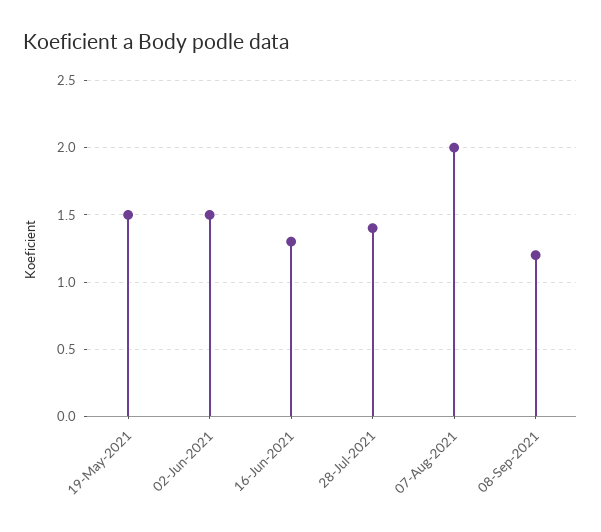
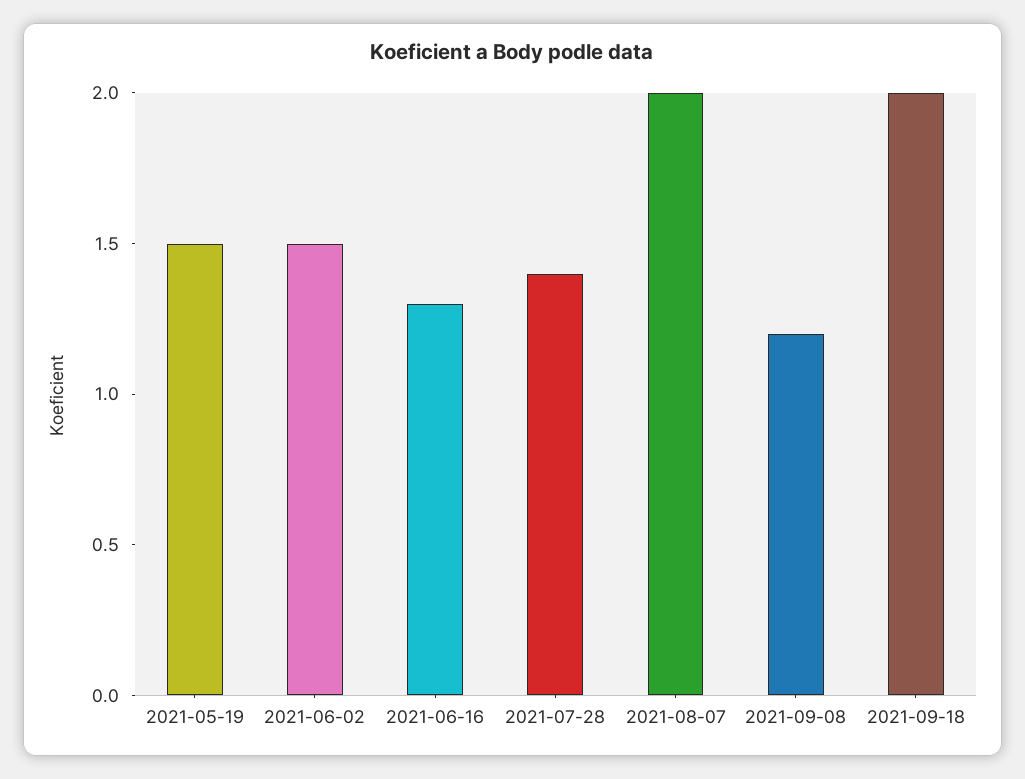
2021-09-18: none -> 2

